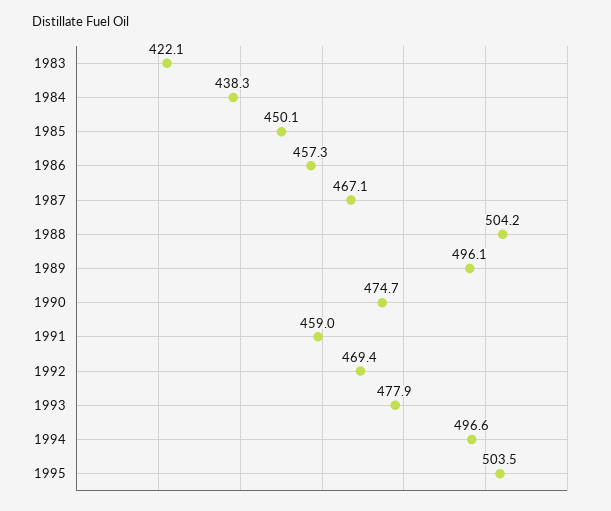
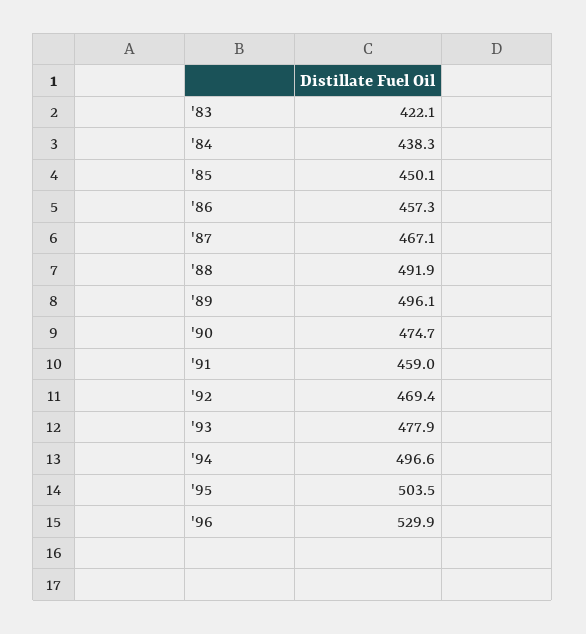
1988: 504.2 -> 491.9
'96: none -> 529.9

